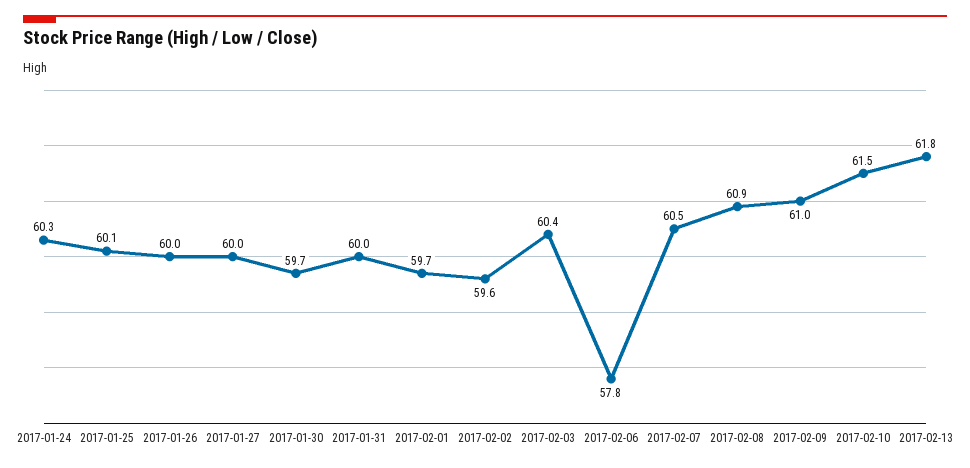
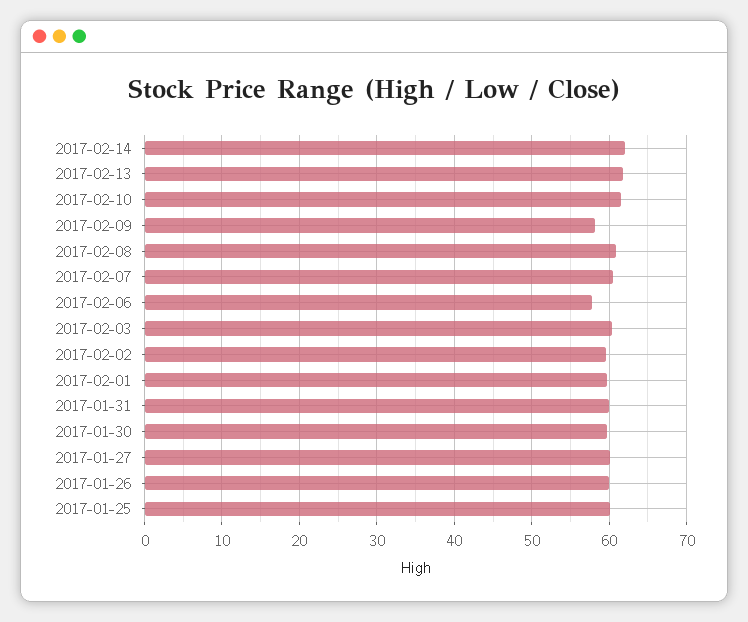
2017-01-24: 60.3 -> none
2017-02-09: 61 -> 58
2017-02-14: none -> 62

